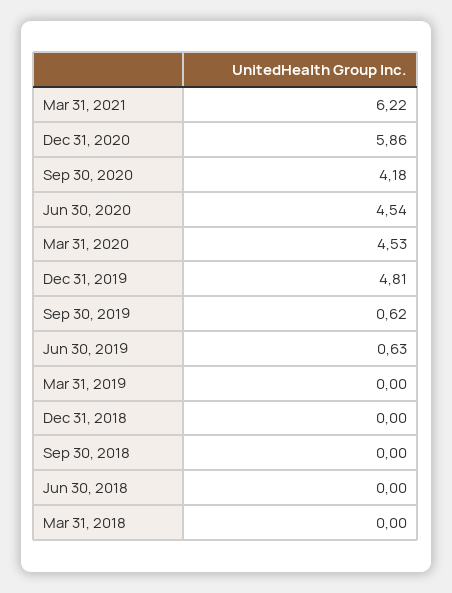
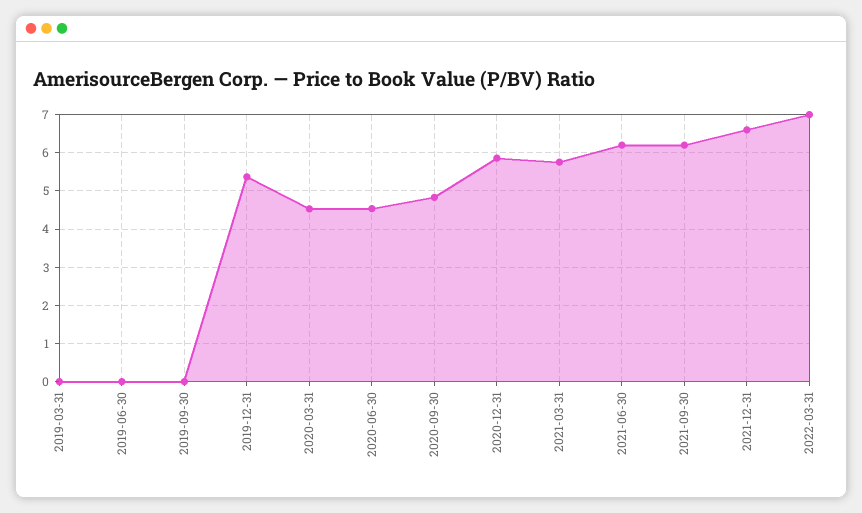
Mar 31, 2021: 6.22 -> 5.8
Sep 30, 2020: 4.18 -> 4.8
Dec 31, 2019: 4.81 -> 5.4
Sep 30, 2019: 0.62 -> 0
Jun 30, 2019: 0.63 -> 0
Dec 31, 2018: 0 -> none
Sep 30, 2018: 0 -> none
Jun 30, 2018: 0 -> none
Mar 31, 2018: 0 -> none
2021-06-30: none -> 6.2
2021-09-30: none -> 6.2
2021-12-31: none -> 6.6
2022-03-31: none -> 7

